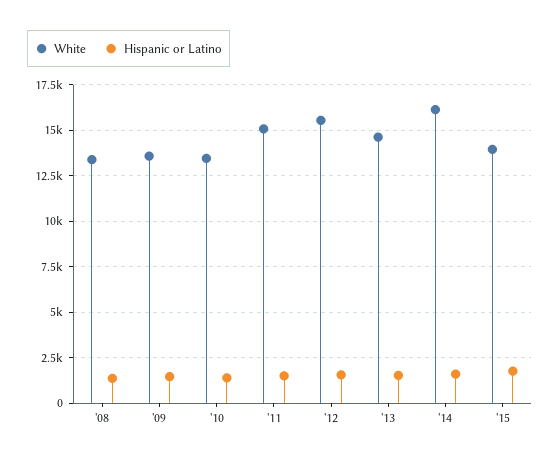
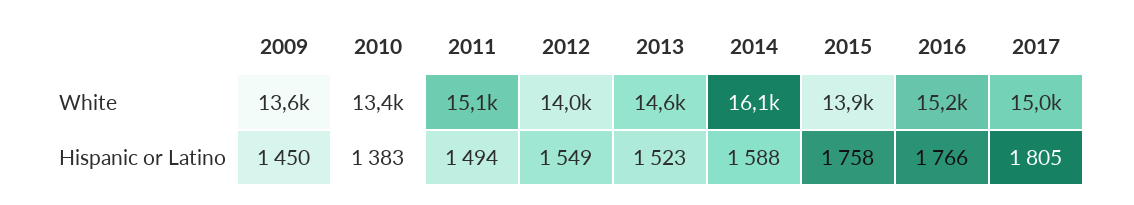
White, '08: 13500 -> none
Hispanic or Latino, '08: 1500 -> none
White, '12: 15500 -> 14000
White, 2016: none -> 15200
White, 2017: none -> 15000
Hispanic or Latino, 2016: none -> 1766
Hispanic or Latino, 2017: none -> 1805

